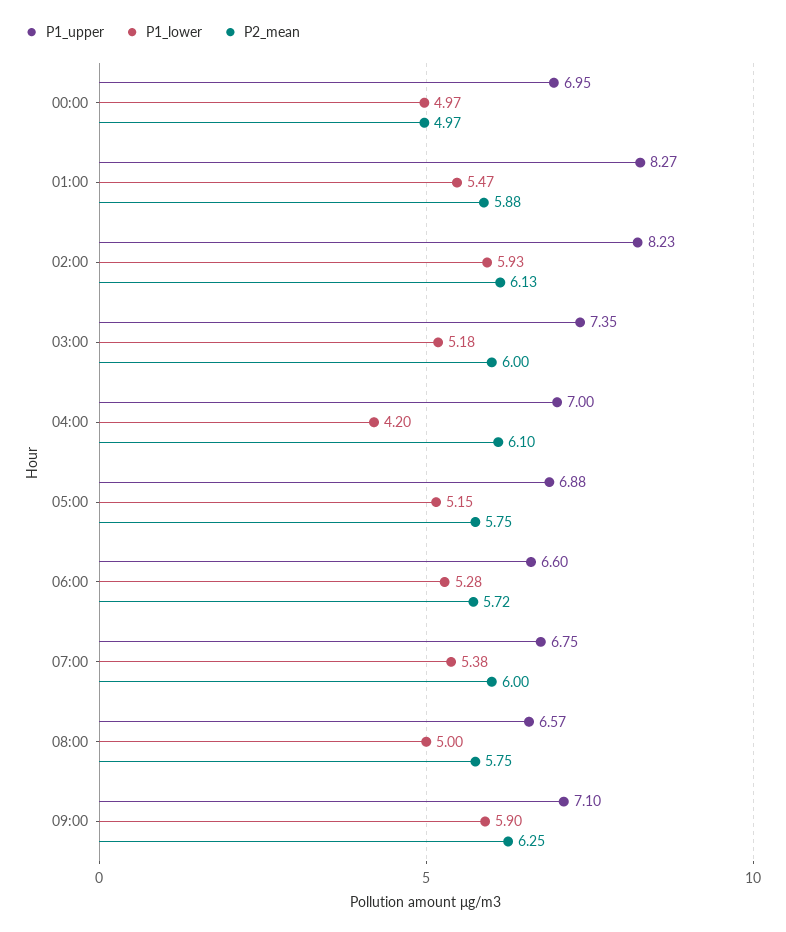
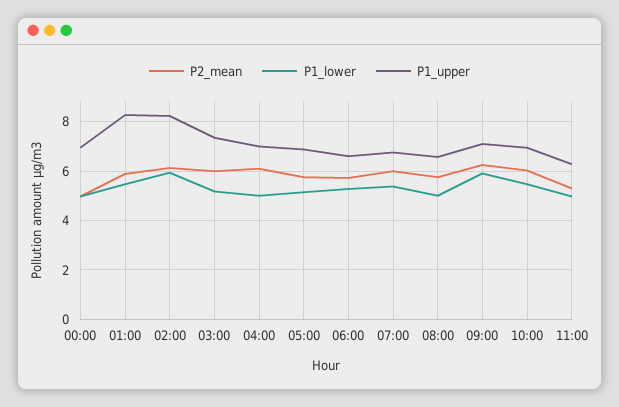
P1_lower, 04:00: 4.2 -> 5
P2_mean, 10:00: none -> 6
P1_lower, 10:00: none -> 5.5
P1_upper, 10:00: none -> 7
P2_mean, 11:00: none -> 5.25
P1_lower, 11:00: none -> 5
P1_upper, 11:00: none -> 6.25

